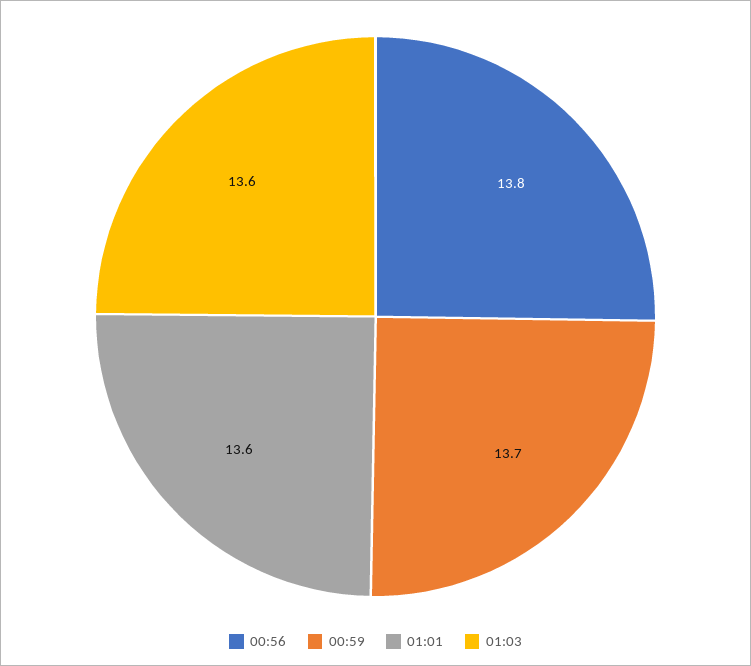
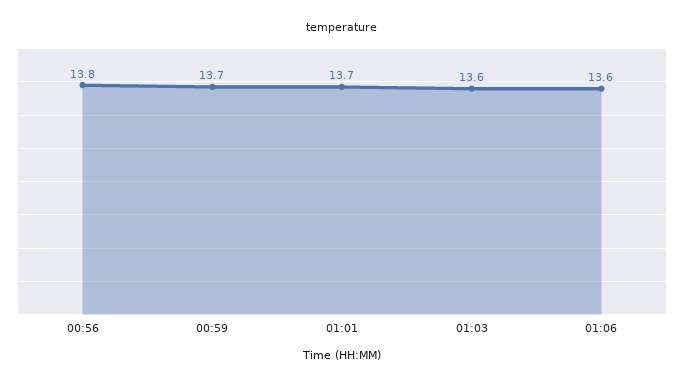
01:01: 13.6 -> 13.7
01:06: none -> 13.6

